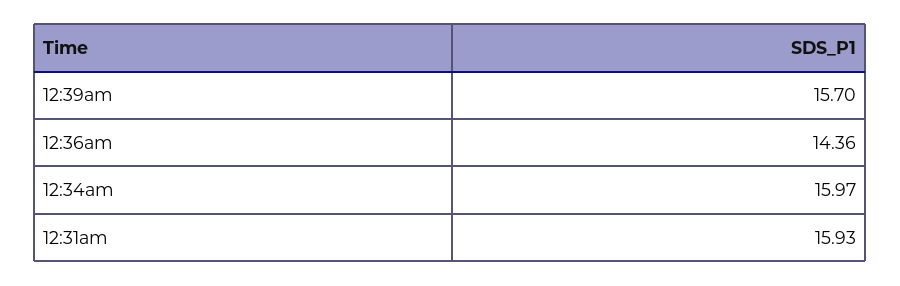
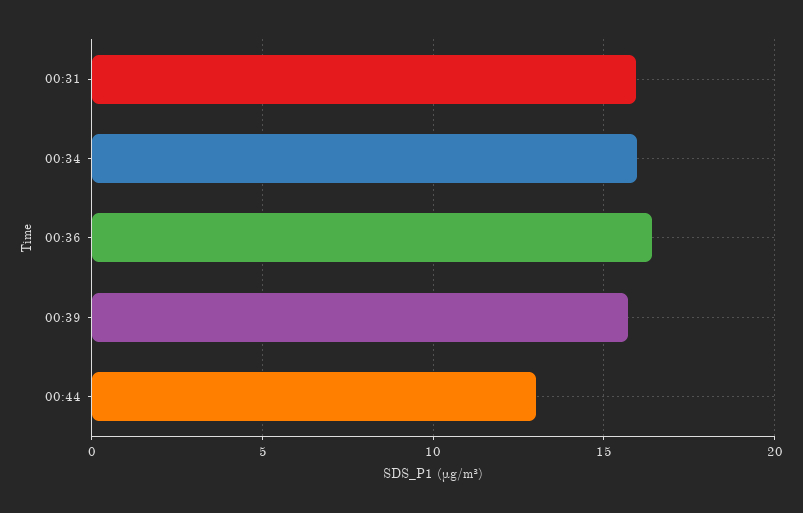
12:36am: 14.36 -> 16.5
00:44: none -> 13

